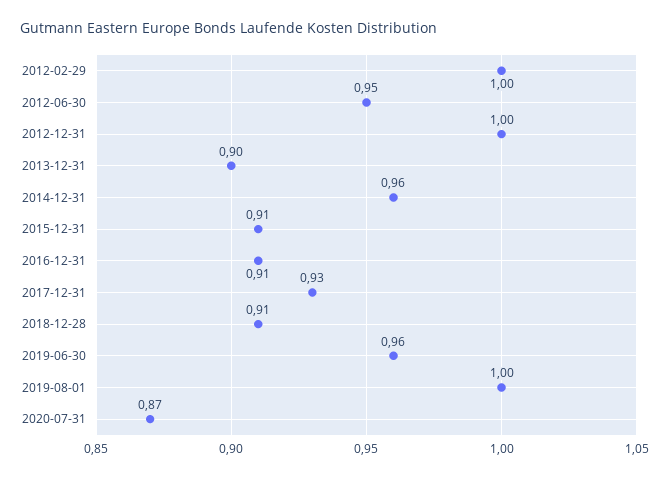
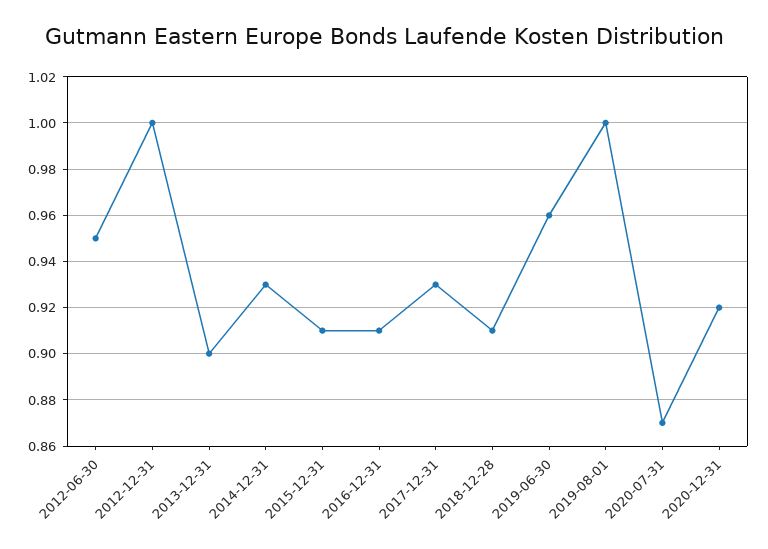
2012-02-29: 1 -> none
2014-12-31: 0.96 -> 0.93
2020-12-31: none -> 0.92

